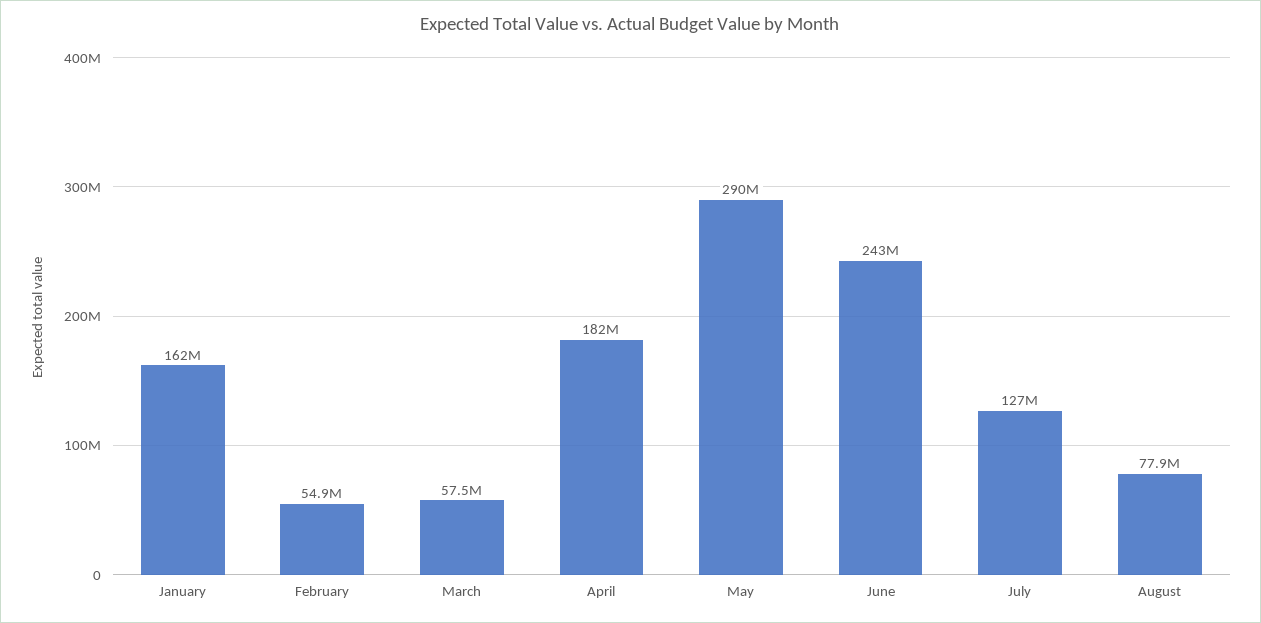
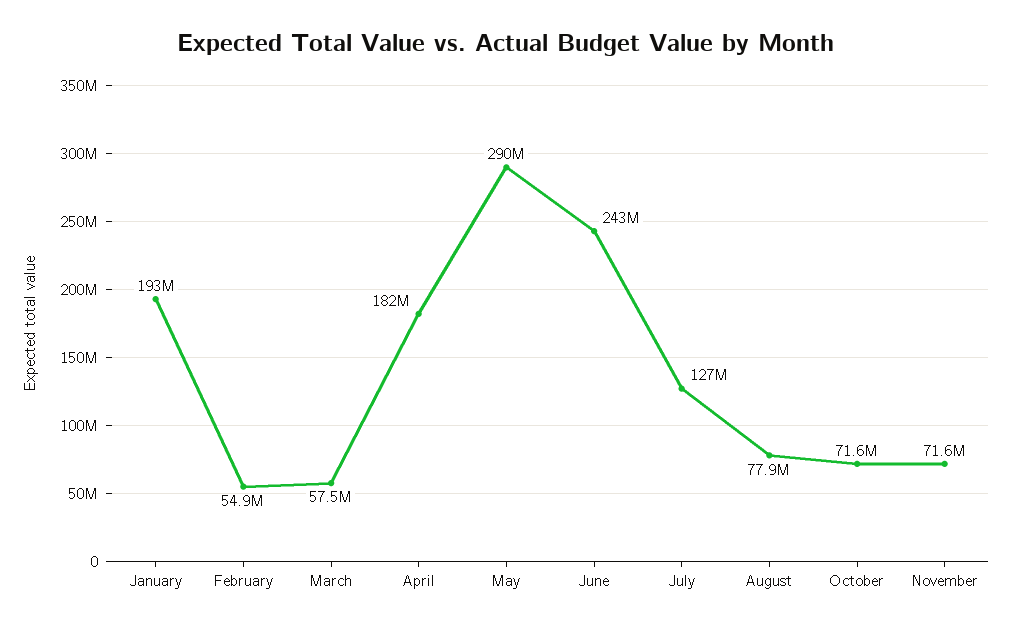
January: 162000000 -> 193000000
October: none -> 71600000
November: none -> 71600000

